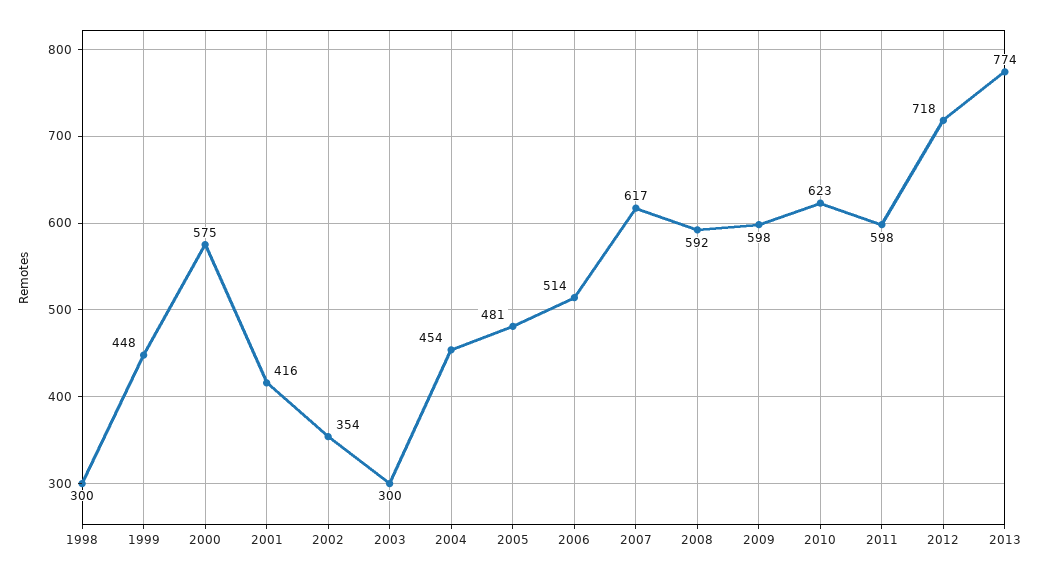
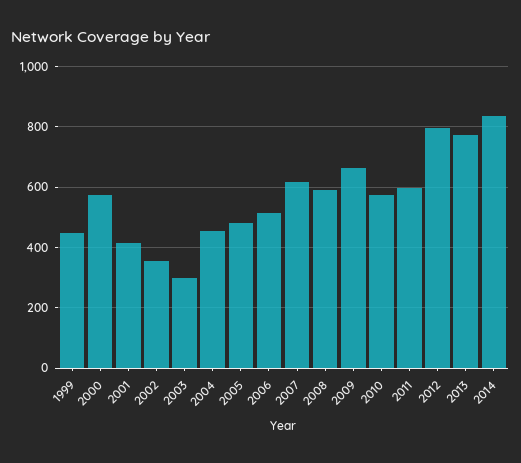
1998: 300 -> none
2009: 598 -> 660
2010: 623 -> 580
2012: 718 -> 800
2014: none -> 840

